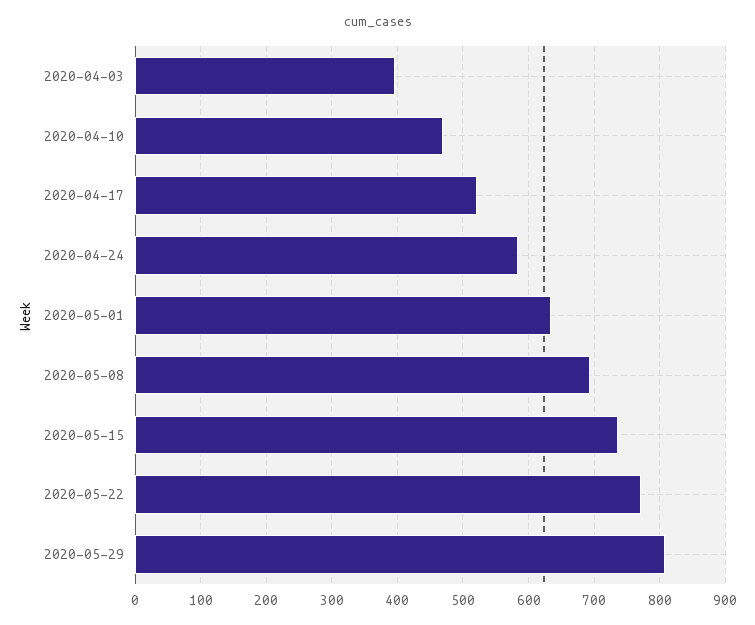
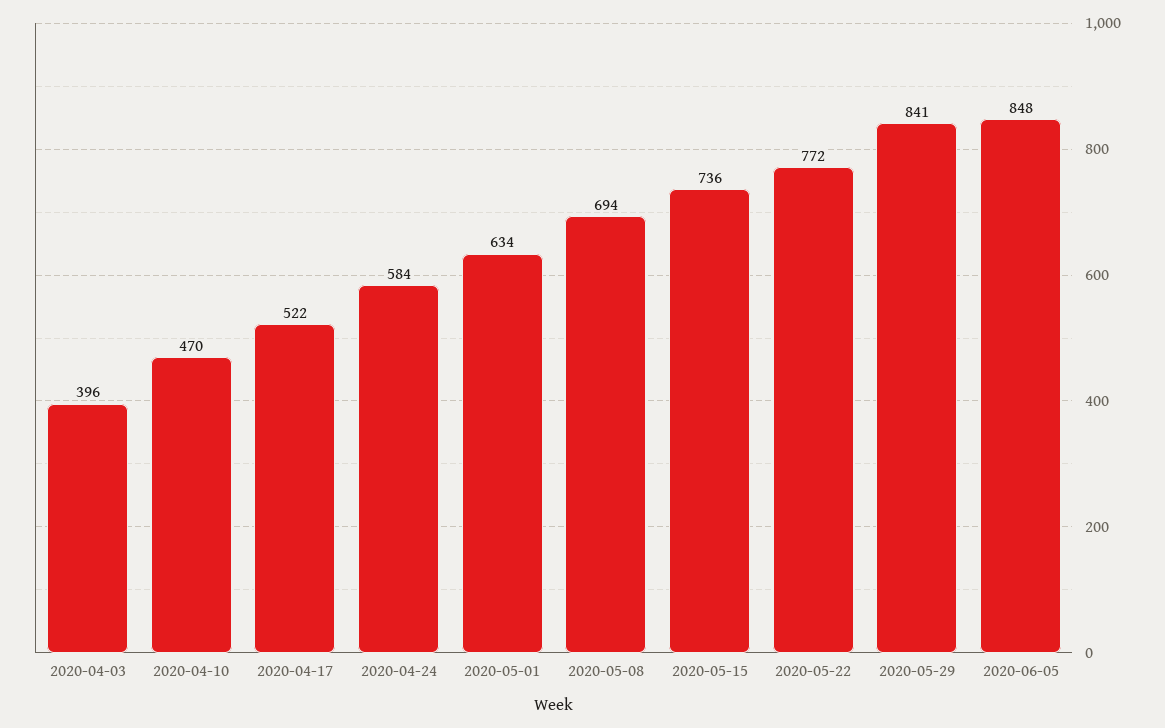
2020-05-29: 810 -> 841
2020-06-05: none -> 848

